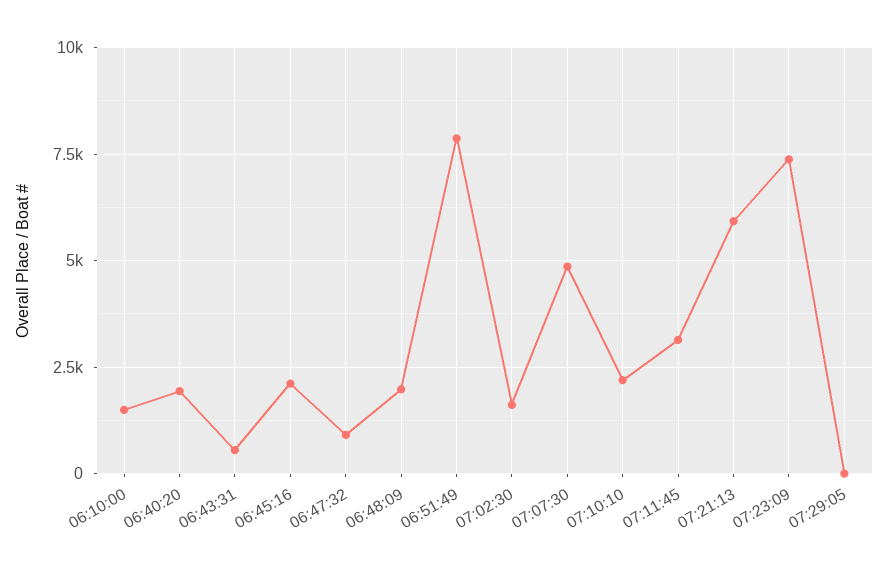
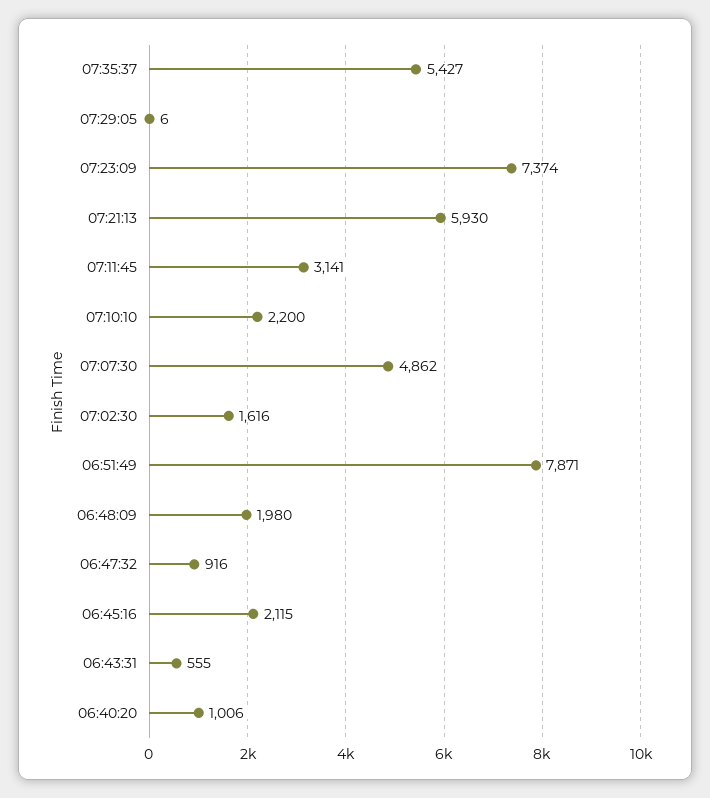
06:10:00: 1500 -> none
06:40:20: 2000 -> 1006
07:35:37: none -> 5427

